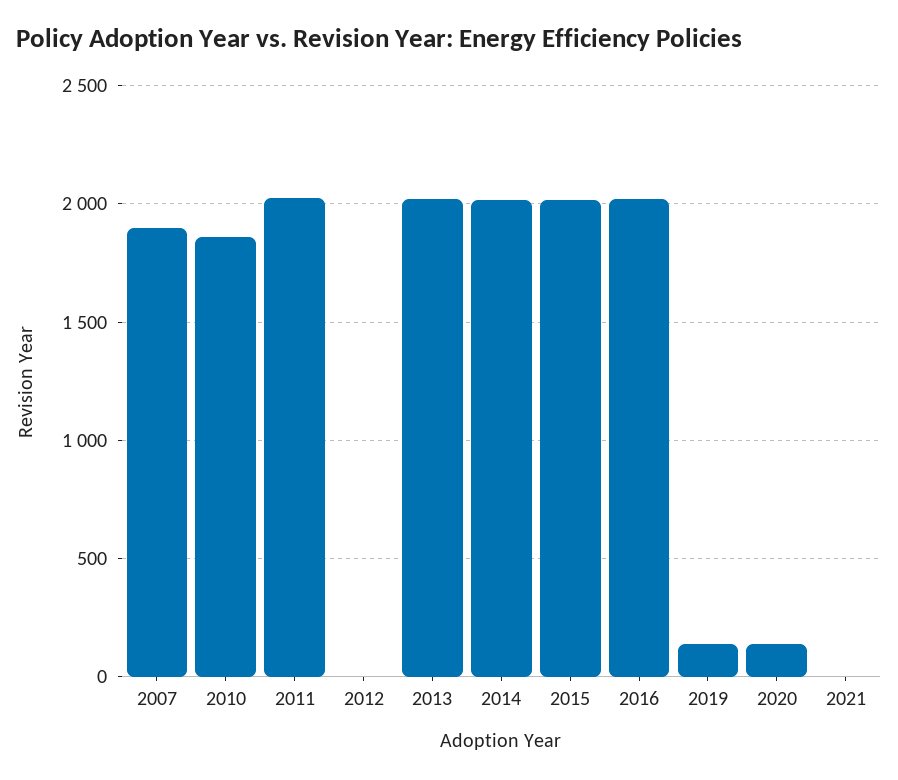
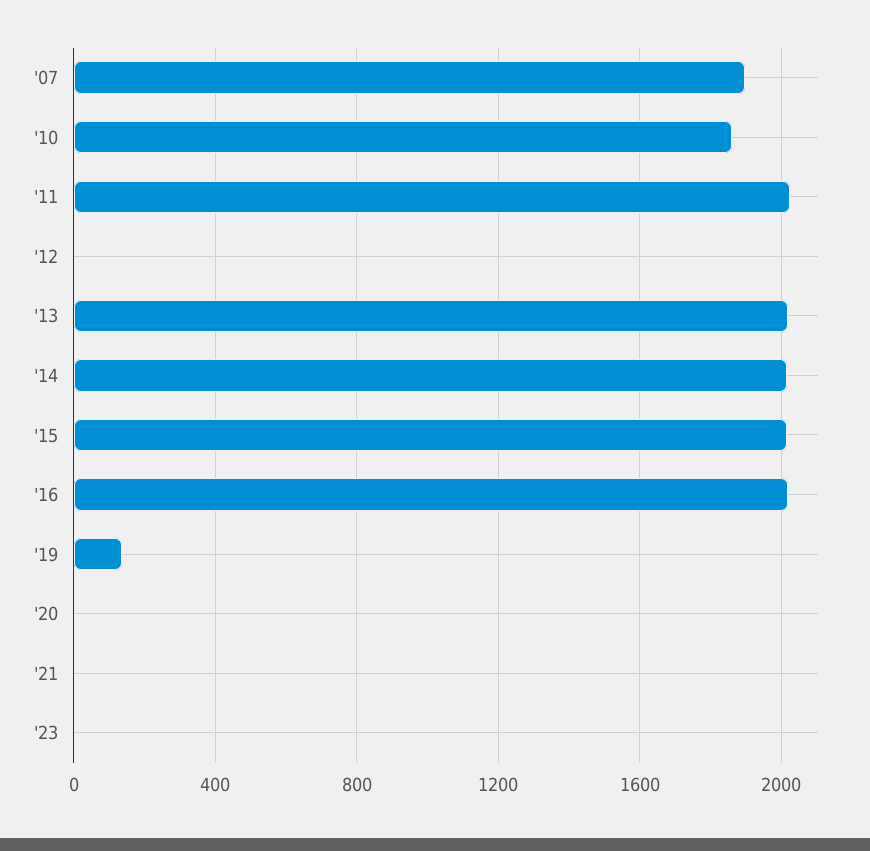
2020: 150 -> 0
'23: none -> 0

